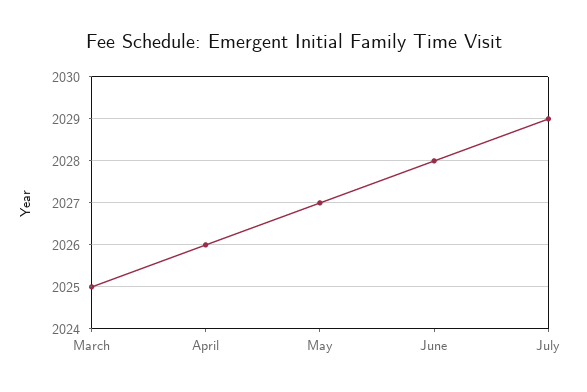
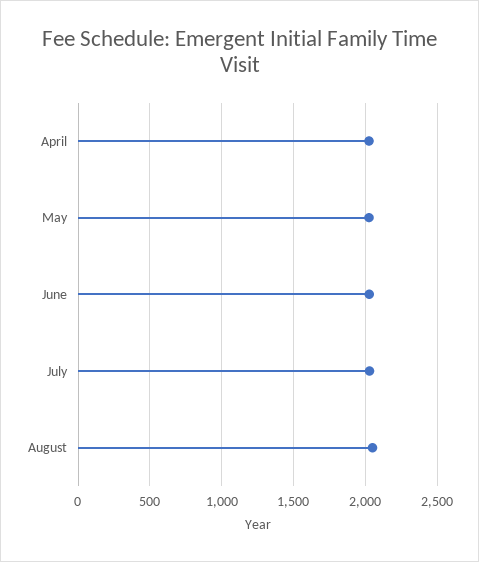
March: 2025 -> none
August: none -> 2050

